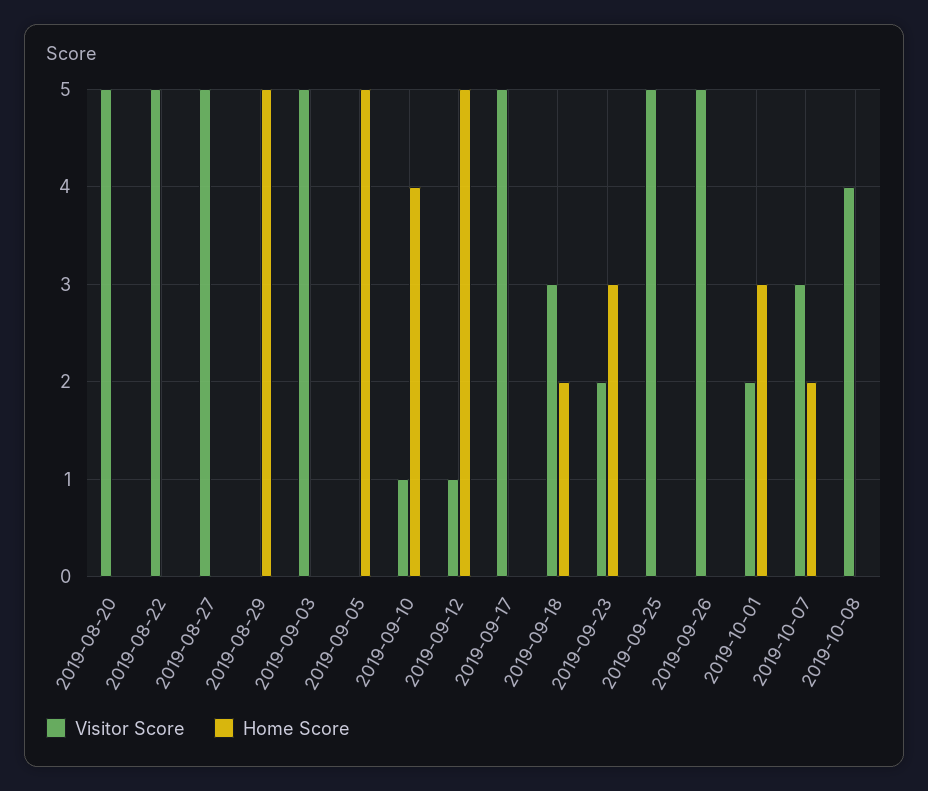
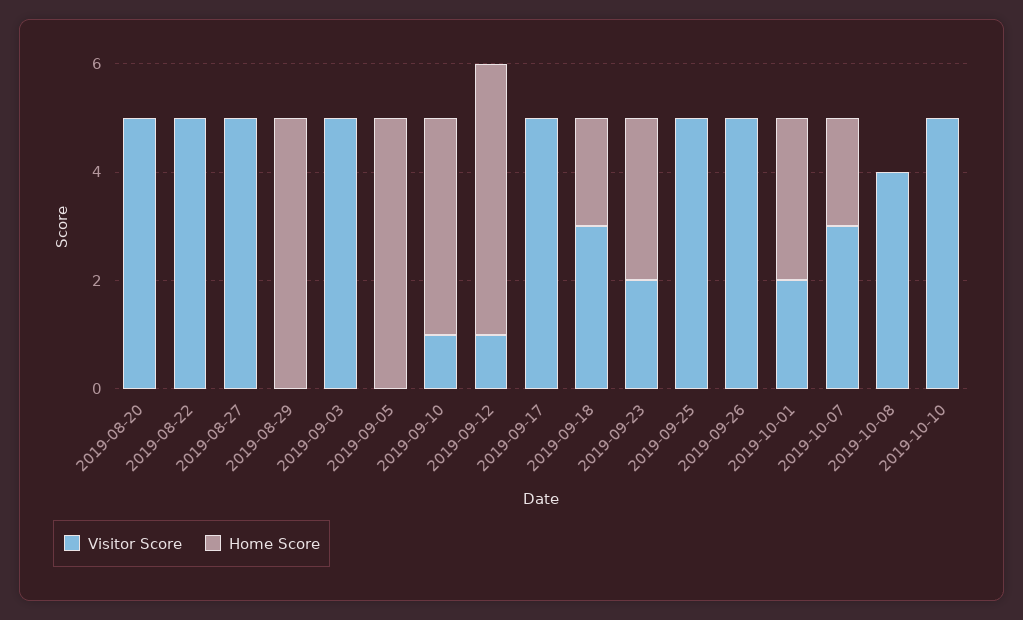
Visitor Score, 2019-10-10: none -> 5
Home Score, 2019-10-10: none -> 0

